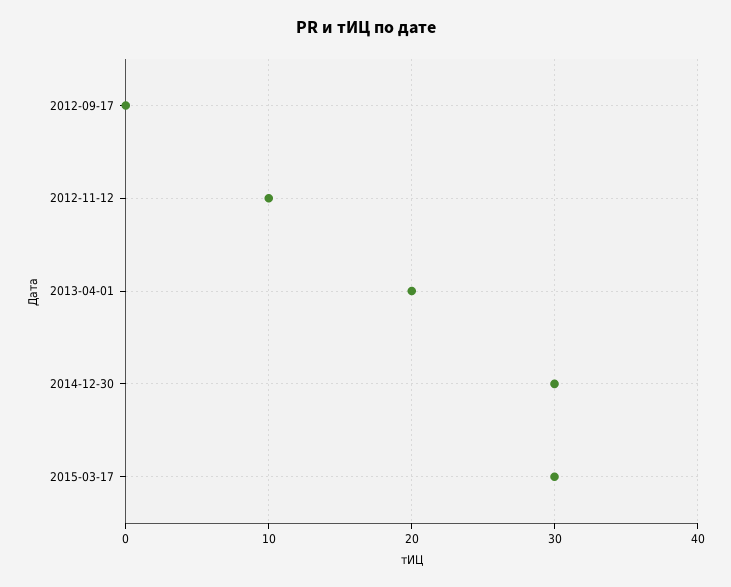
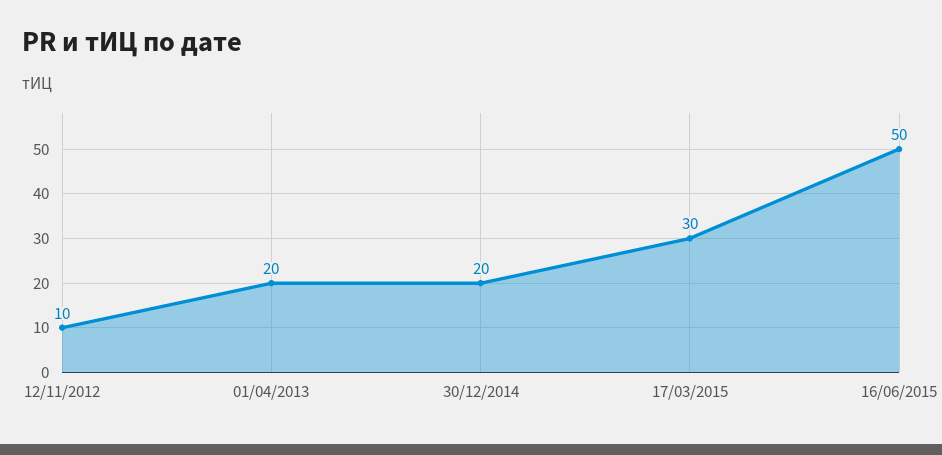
2012-09-17: 0 -> none
2014-12-30: 30 -> 20
16/06/2015: none -> 50

